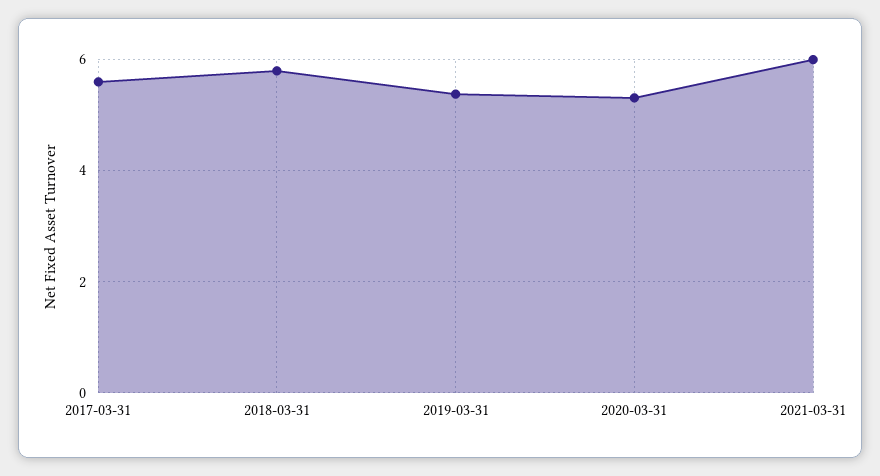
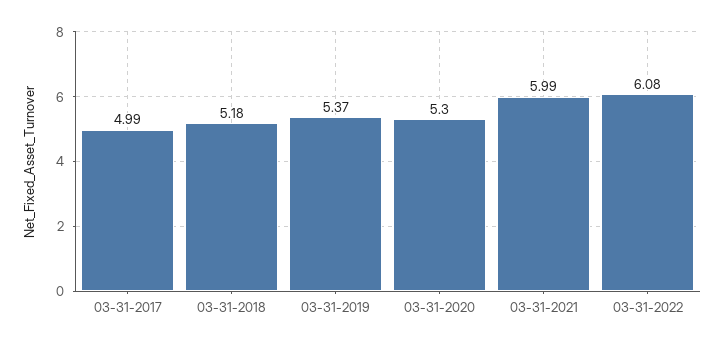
2017-03-31: 5.6 -> 4.99
2018-03-31: 5.8 -> 5.18
03-31-2022: none -> 6.08

